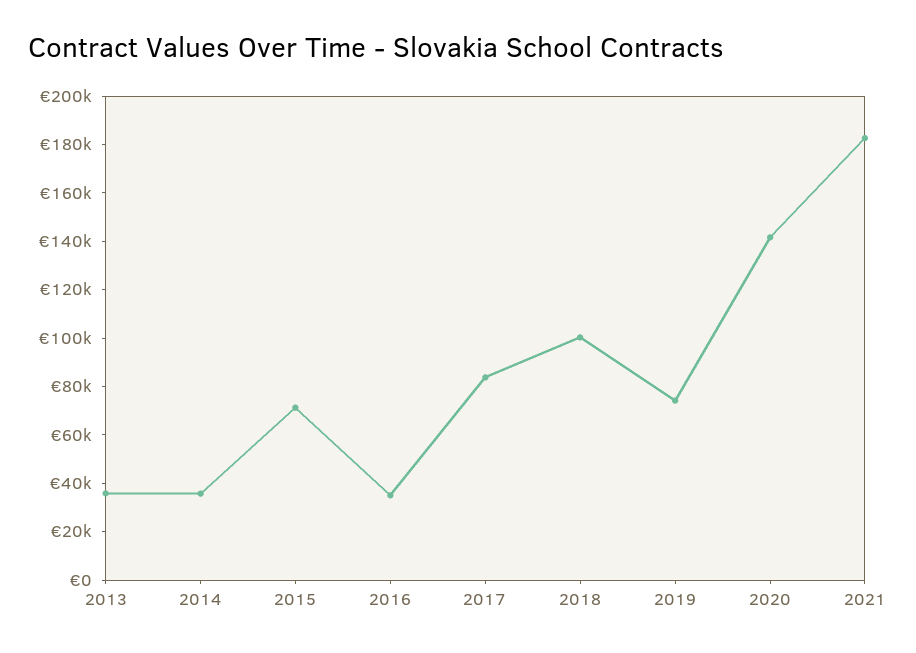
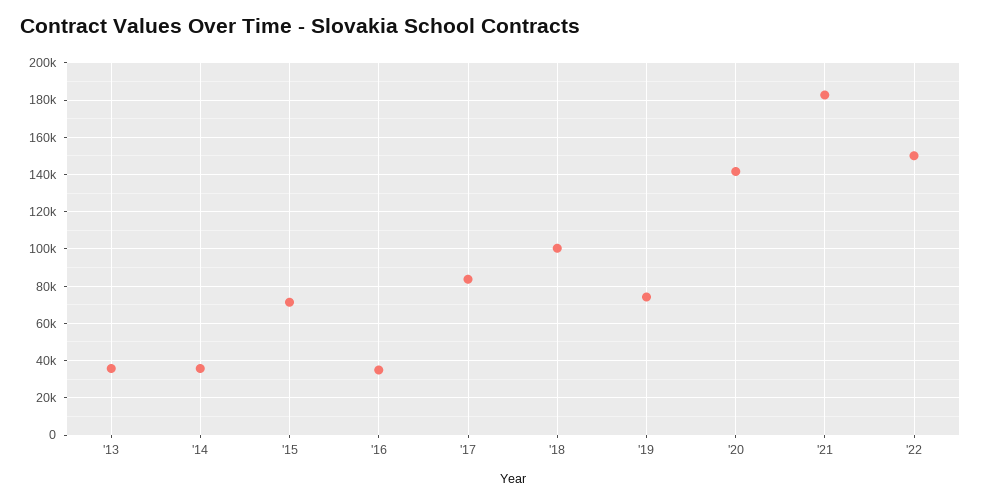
'22: none -> 150000

